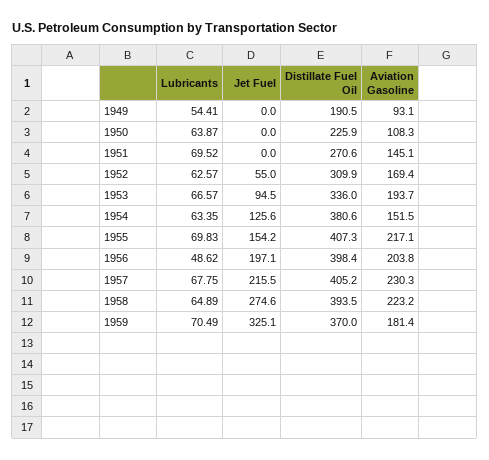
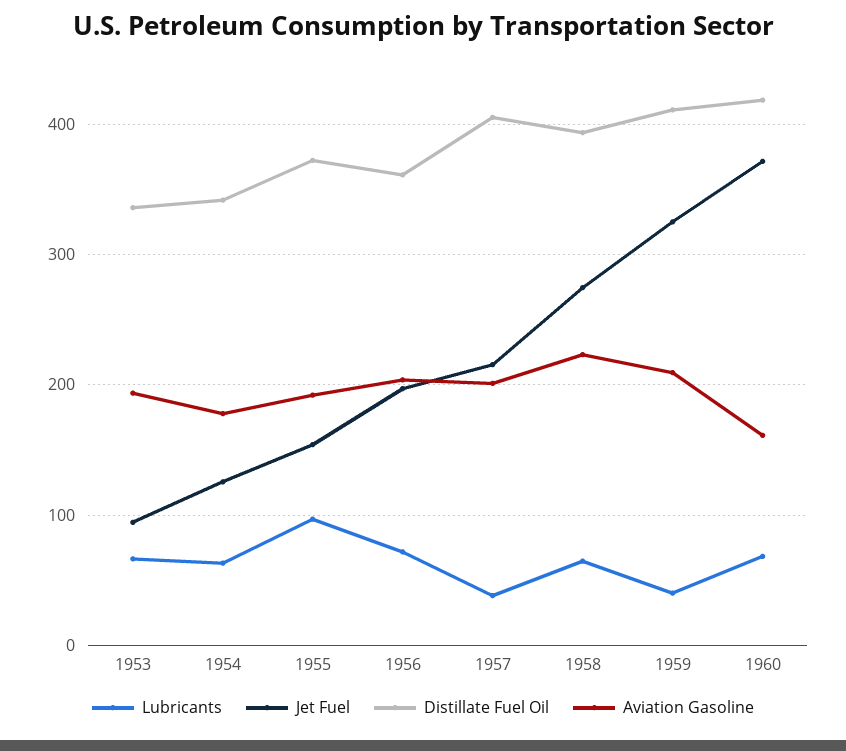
Lubricants, 1949: 54.41 -> none
Jet Fuel, 1949: 0 -> none
Distillate Fuel Oil, 1949: 190.5 -> none
Aviation Gasoline, 1949: 93.1 -> none
Lubricants, 1950: 63.87 -> none
Jet Fuel, 1950: 0 -> none
Distillate Fuel Oil, 1950: 225.9 -> none
Aviation Gasoline, 1950: 108.3 -> none
Lubricants, 1951: 69.52 -> none
Jet Fuel, 1951: 0 -> none
Distillate Fuel Oil, 1951: 270.6 -> none
Aviation Gasoline, 1951: 145.1 -> none
Lubricants, 1952: 62.57 -> none
Jet Fuel, 1952: 55 -> none
Distillate Fuel Oil, 1952: 309.9 -> none
Aviation Gasoline, 1952: 169.4 -> none
Distillate Fuel Oil, 1954: 380.6 -> 340
Aviation Gasoline, 1954: 151.5 -> 180
Lubricants, 1955: 69.83 -> 100
Distillate Fuel Oil, 1955: 407.3 -> 370
Aviation Gasoline, 1955: 217.1 -> 190
Lubricants, 1956: 48.62 -> 70
Distillate Fuel Oil, 1956: 398.4 -> 360
Lubricants, 1957: 67.75 -> 40
Aviation Gasoline, 1957: 230.3 -> 200
Lubricants, 1959: 70.49 -> 40
Distillate Fuel Oil, 1959: 370 -> 410
Aviation Gasoline, 1959: 181.4 -> 210
Lubricants, 1960: none -> 70
Jet Fuel, 1960: none -> 370
Distillate Fuel Oil, 1960: none -> 420
Aviation Gasoline, 1960: none -> 160

